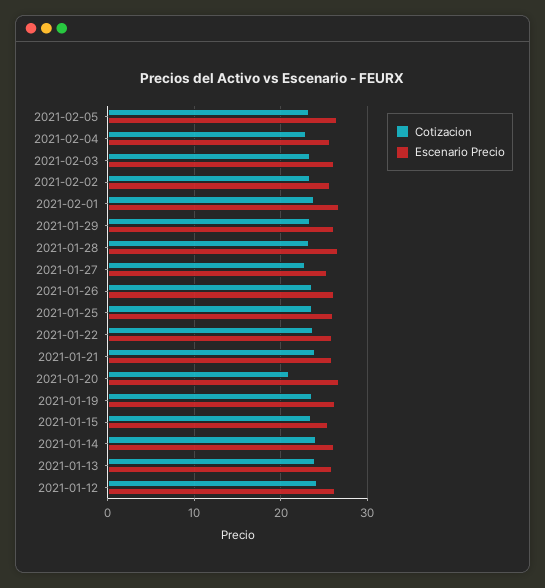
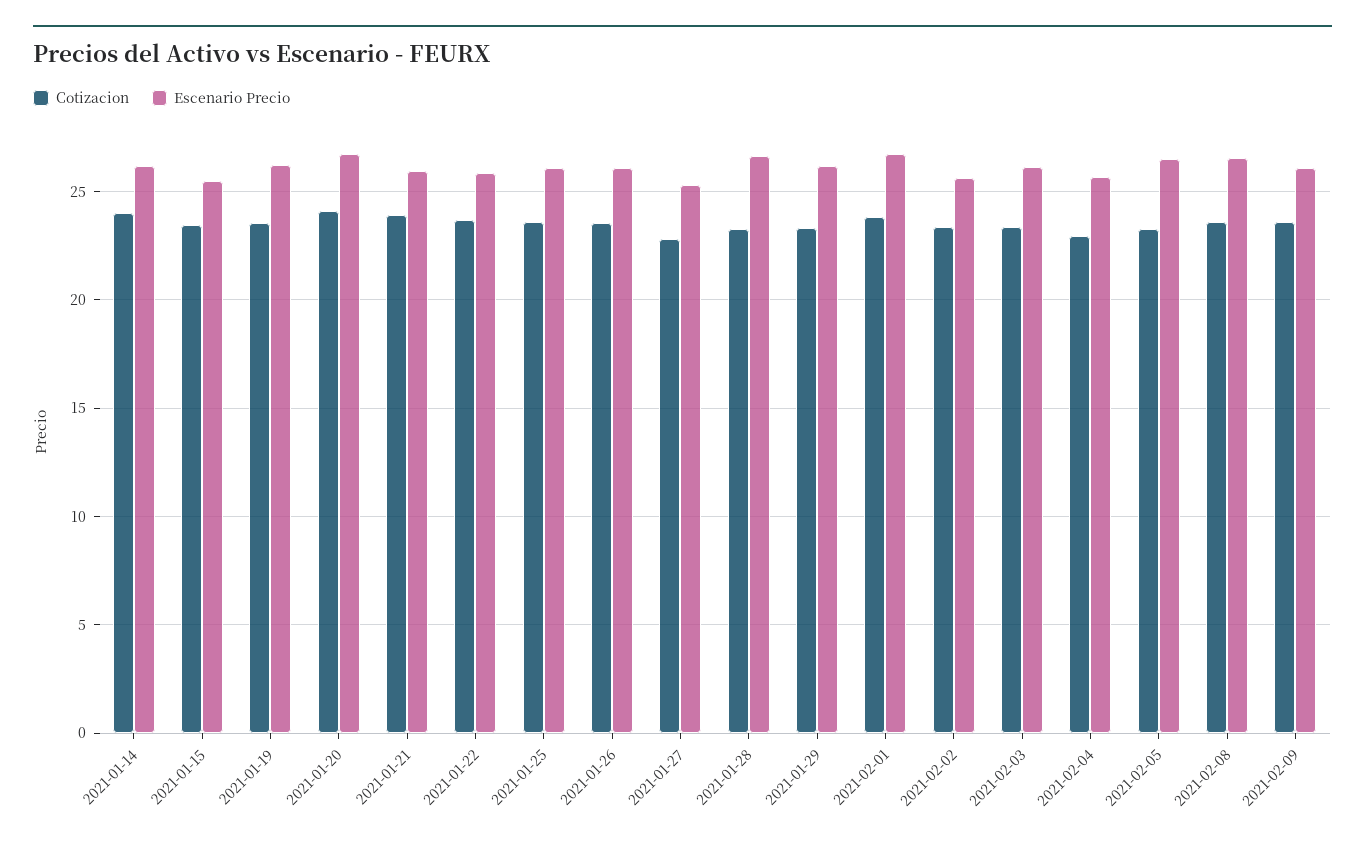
Cotizacion, 2021-01-20: 21 -> 24
Cotizacion, 2021-01-13: 24 -> none
Escenario Precio, 2021-01-13: 26 -> none
Cotizacion, 2021-01-12: 24 -> none
Escenario Precio, 2021-01-12: 26 -> none
Cotizacion, 2021-02-08: none -> 23.5
Escenario Precio, 2021-02-08: none -> 26.5
Cotizacion, 2021-02-09: none -> 23.5
Escenario Precio, 2021-02-09: none -> 26

